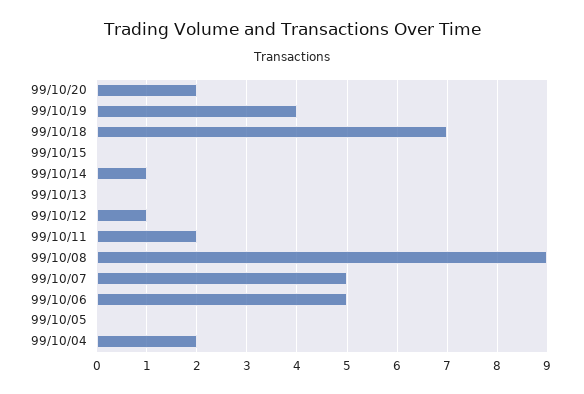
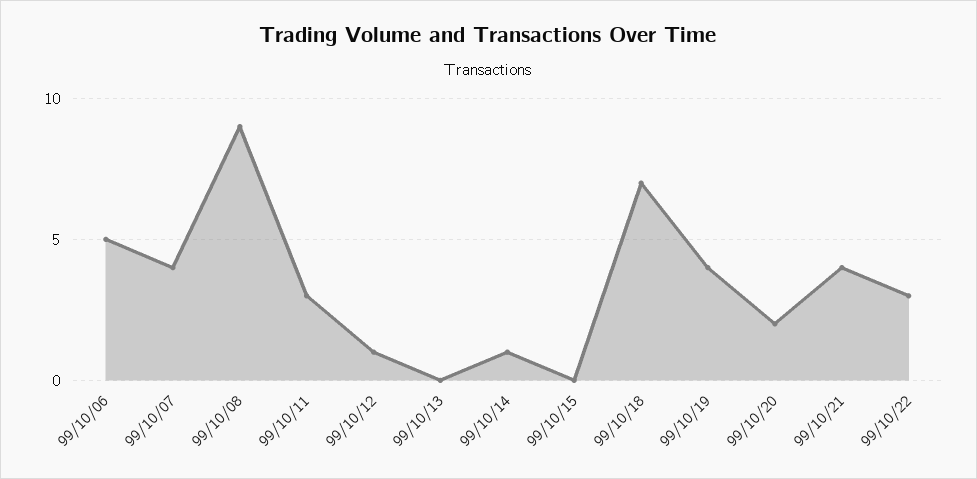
99/10/11: 2 -> 3
99/10/07: 5 -> 4
99/10/05: 0 -> none
99/10/04: 2 -> none
99/10/21: none -> 4
99/10/22: none -> 3

